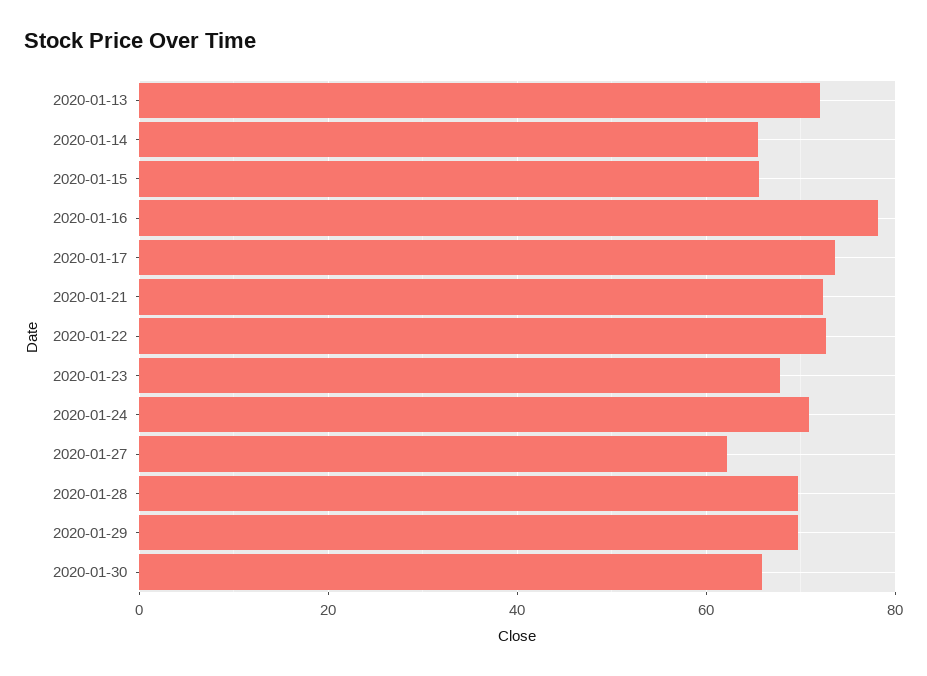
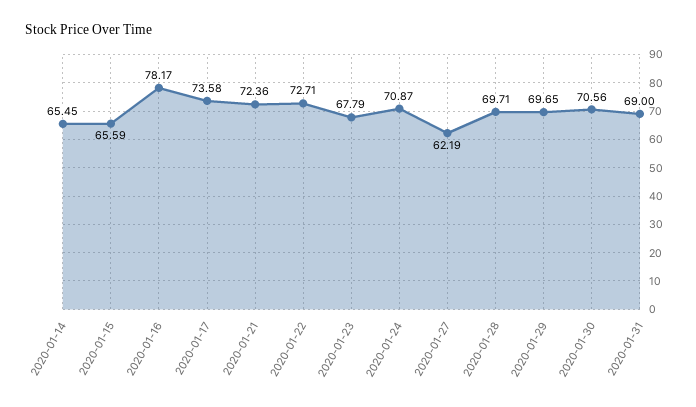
2020-01-13: 72 -> none
2020-01-30: 66 -> 70.56
2020-01-31: none -> 69

